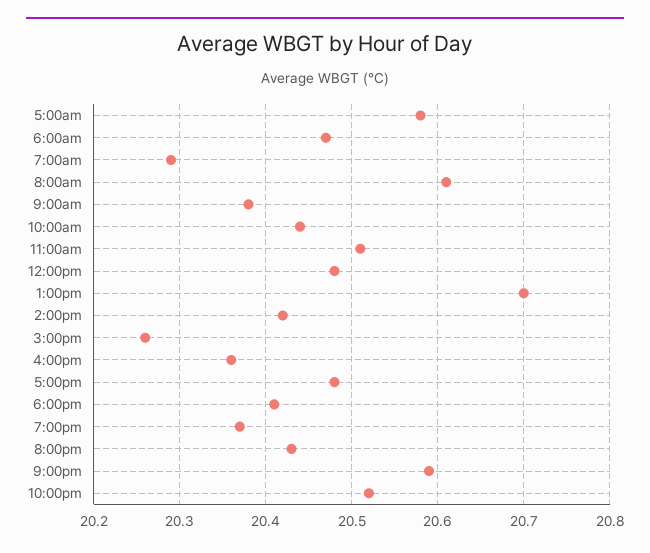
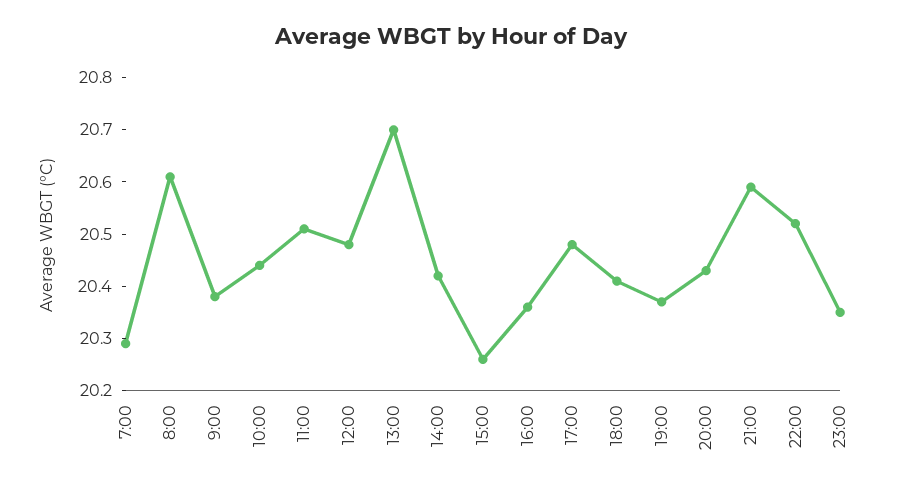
5:00am: 20.58 -> none
6:00am: 20.47 -> none
23:00: none -> 20.35

